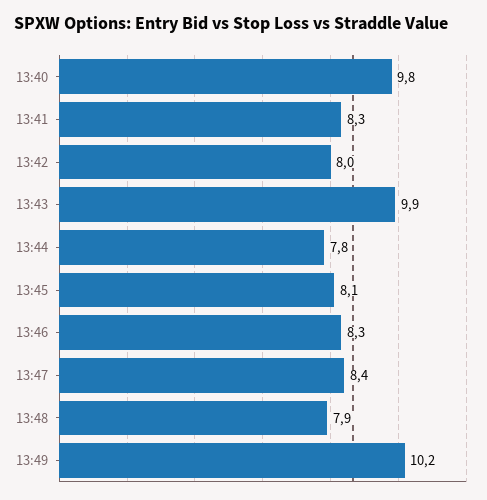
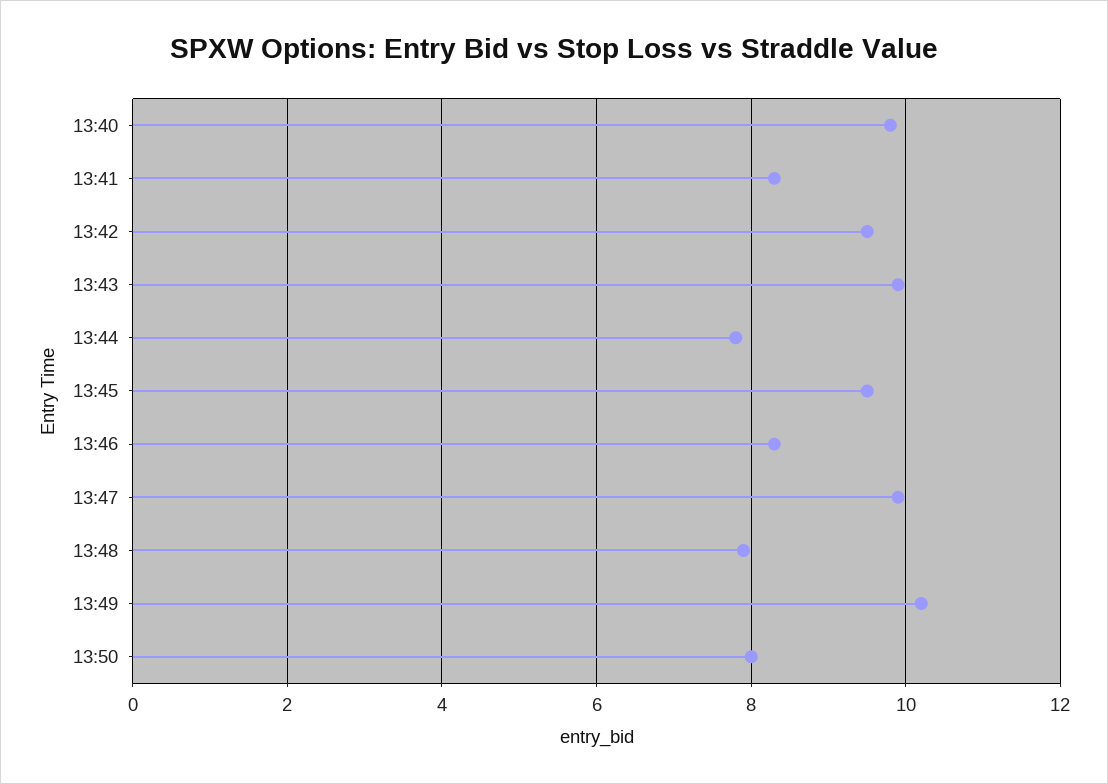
13:42: 8 -> 9.5
13:45: 8.1 -> 9.5
13:47: 8.4 -> 10
13:50: none -> 8

